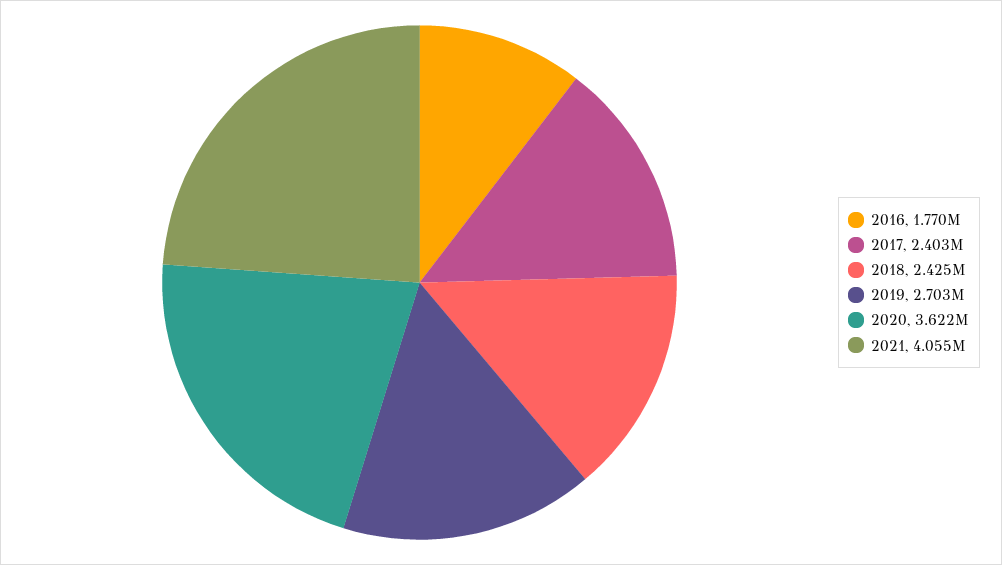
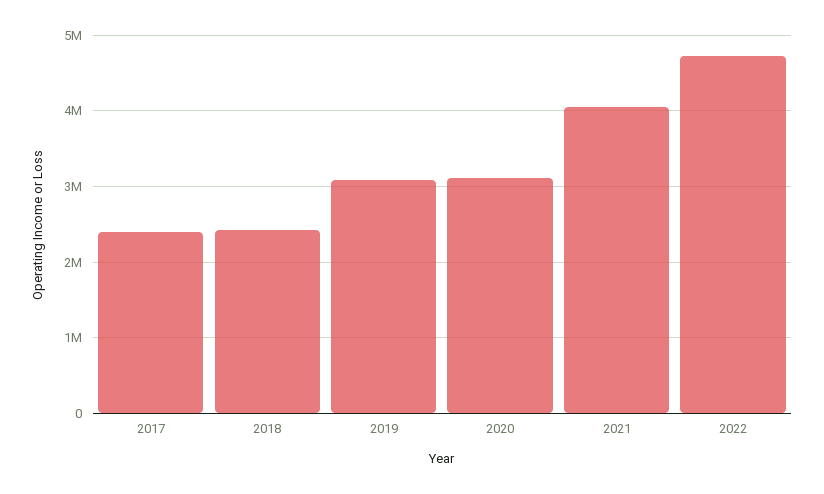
2016: 1770000 -> none
2019: 2703000 -> 3100000
2020: 3622000 -> 3100000
2022: none -> 4700000

